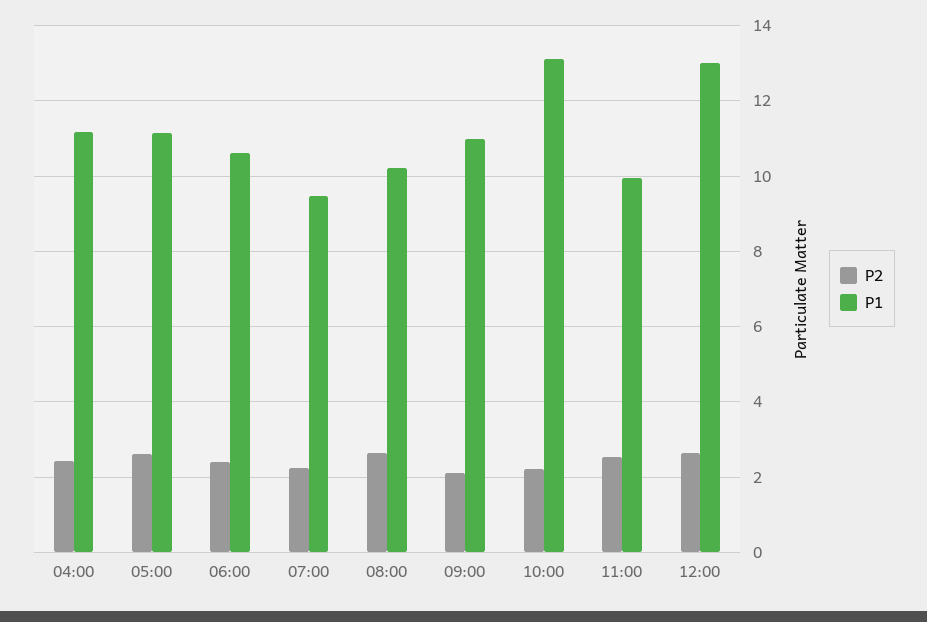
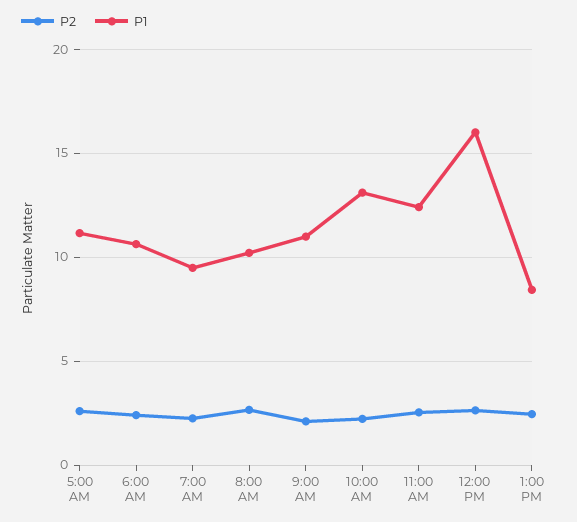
P2, 04:00: 2.4 -> none
P1, 04:00: 11.2 -> none
P1, 11:00: 10 -> 12.5
P1, 12:00: 13 -> 16
P2, 1:00 PM: none -> 2.5
P1, 1:00 PM: none -> 8.5

